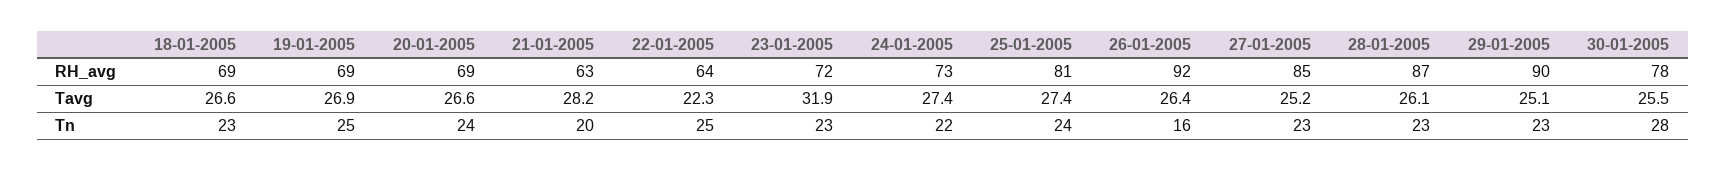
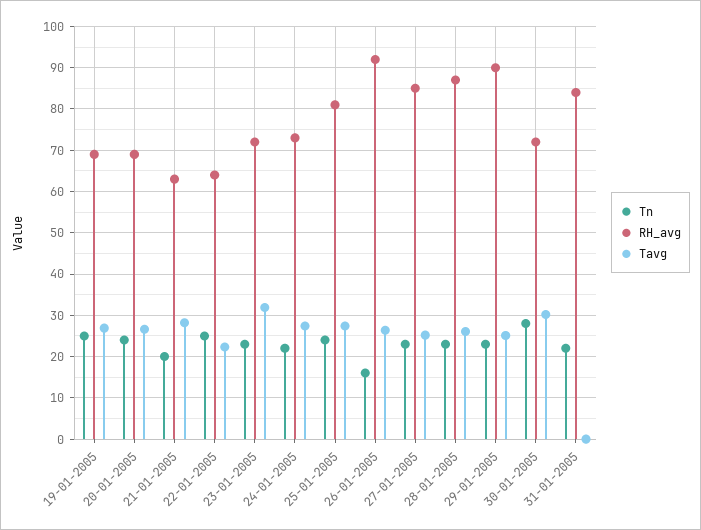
RH_avg, 18-01-2005: 69 -> none
RH_avg, 30-01-2005: 78 -> 72
Tavg, 18-01-2005: 26.6 -> none
Tavg, 30-01-2005: 25.5 -> 30
Tn, 18-01-2005: 23 -> none
Tn, 31-01-2005: none -> 22
RH_avg, 31-01-2005: none -> 84
Tavg, 31-01-2005: none -> 0

